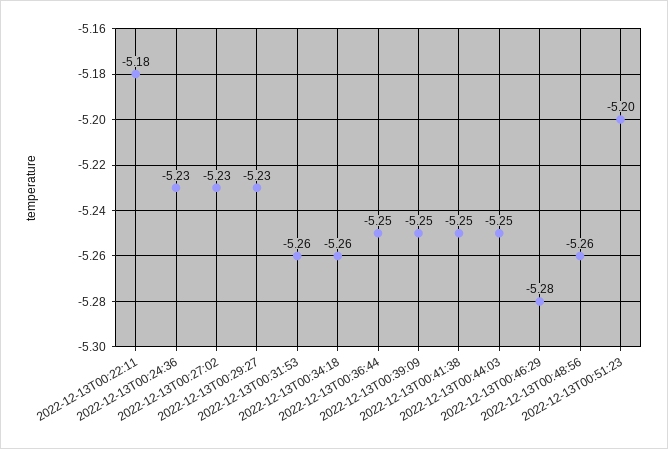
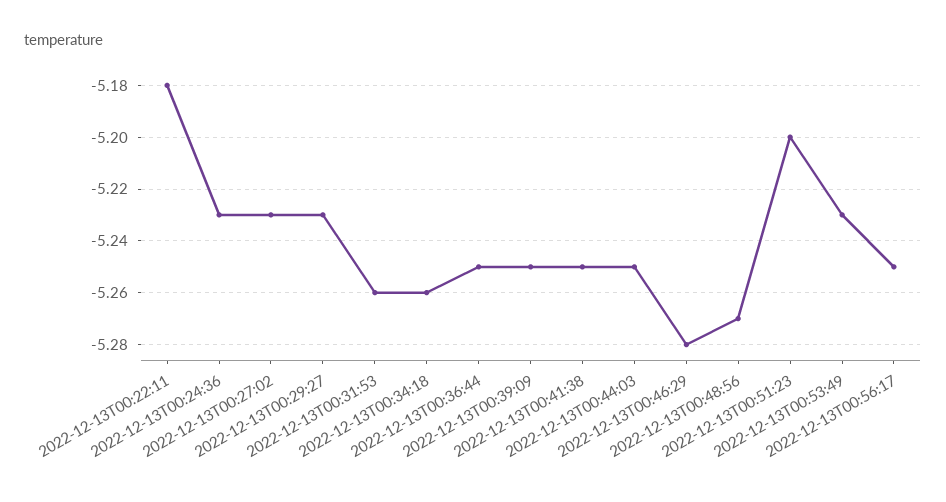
2022-12-13T00:48:56: -5.26 -> -5.27
2022-12-13T00:53:49: none -> -5.23
2022-12-13T00:56:17: none -> -5.25

